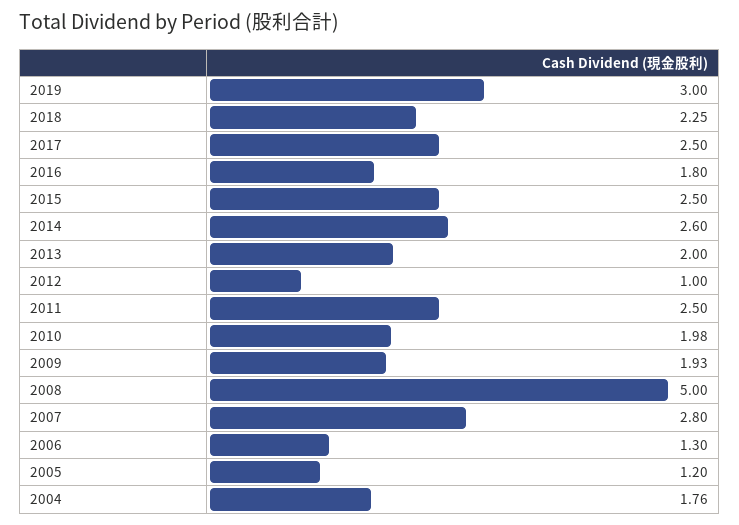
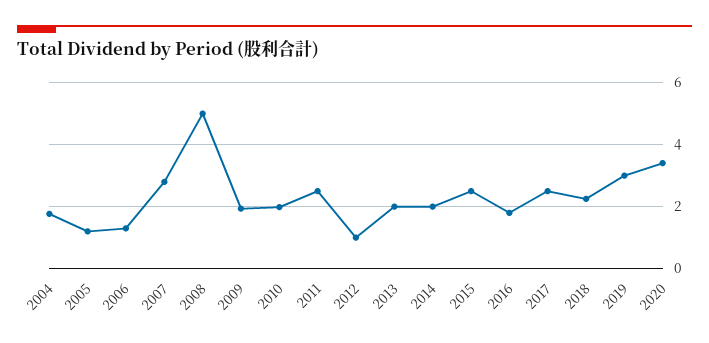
2014: 2.6 -> 2
2020: none -> 3.4

